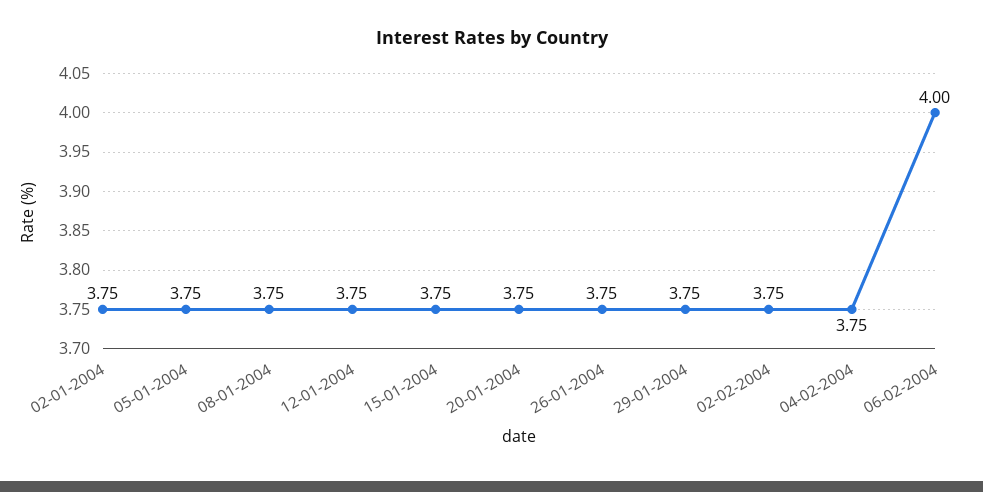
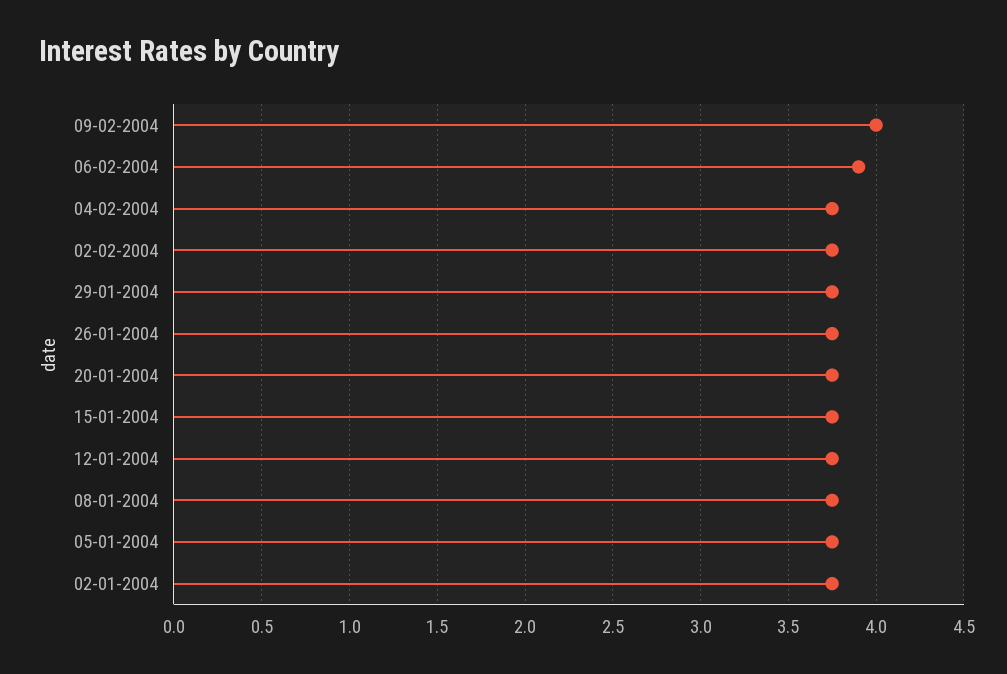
06-02-2004: 4 -> 3.9
09-02-2004: none -> 4

